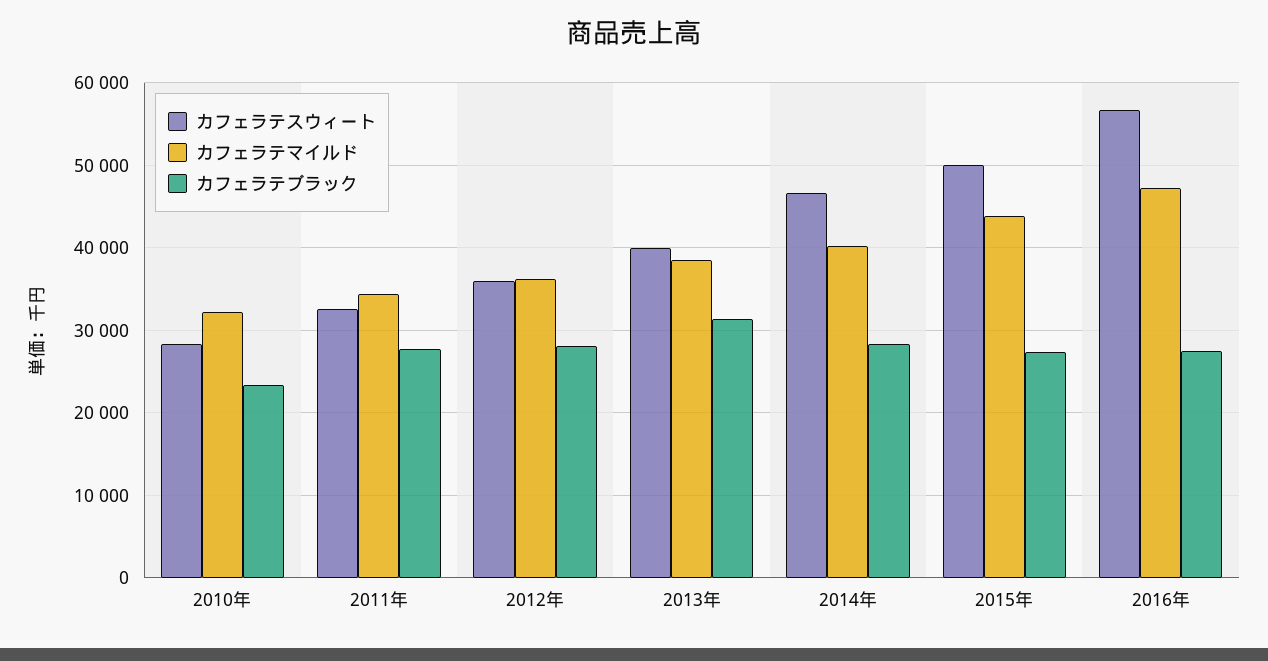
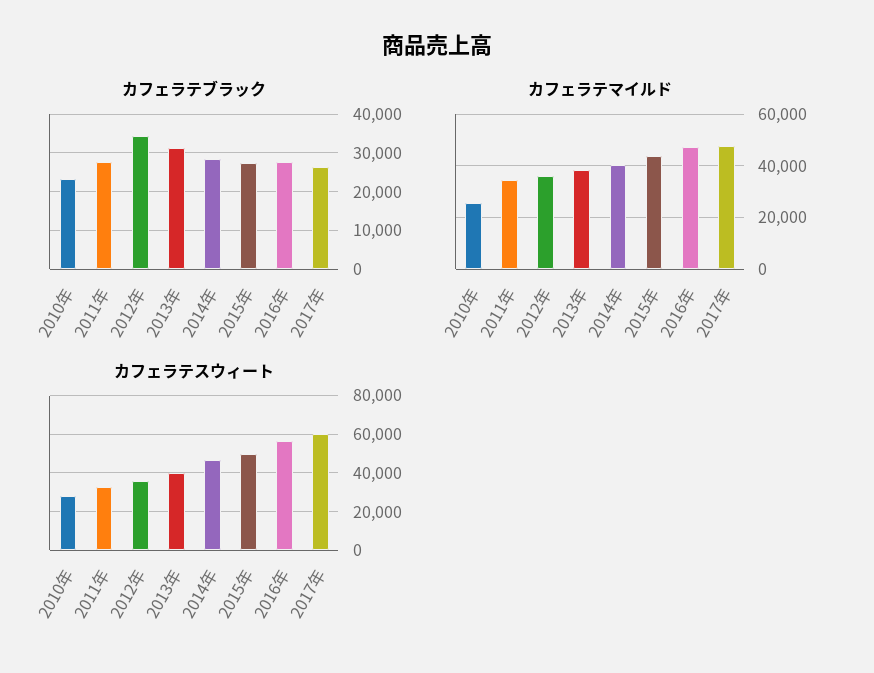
カフェラテマイルド, 2010年: 32000 -> 25000
カフェラテブラック, 2012年: 28000 -> 34000
カフェラテブラック, 2017年: none -> 26000
カフェラテマイルド, 2017年: none -> 47500
カフェラテスウィート, 2017年: none -> 60000

